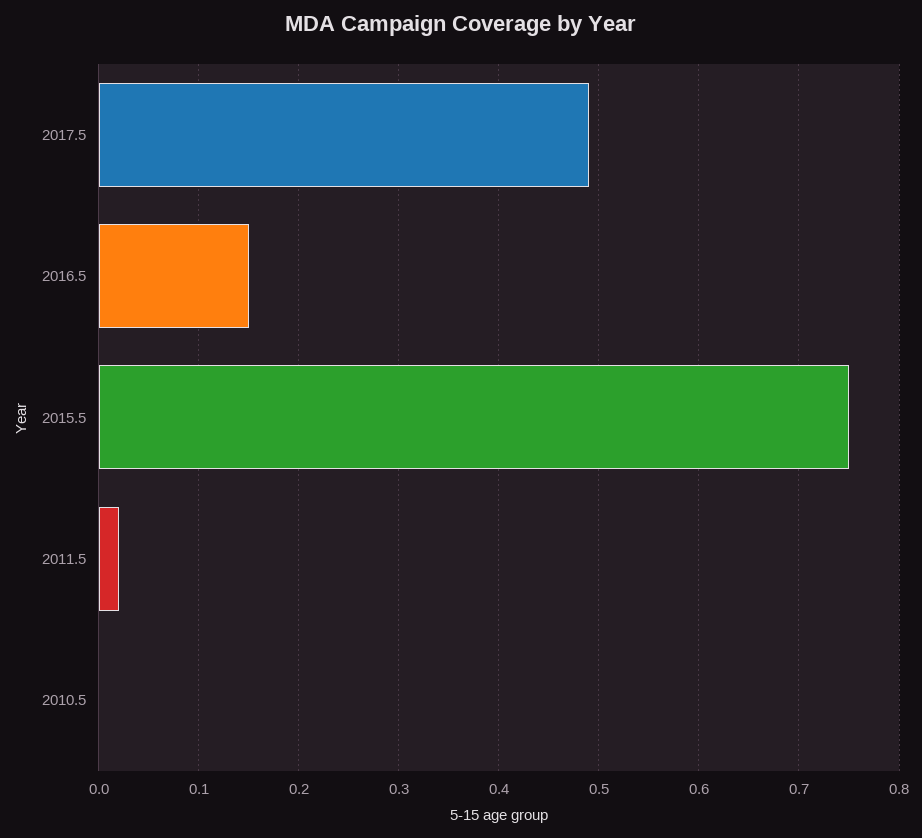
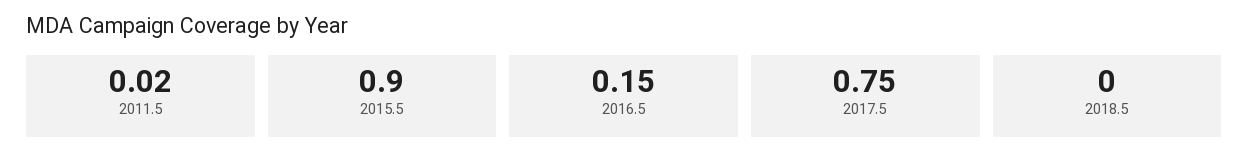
2017.5: 0.49 -> 0.75
2015.5: 0.75 -> 0.9
2010.5: 0 -> none
2018.5: none -> 0

